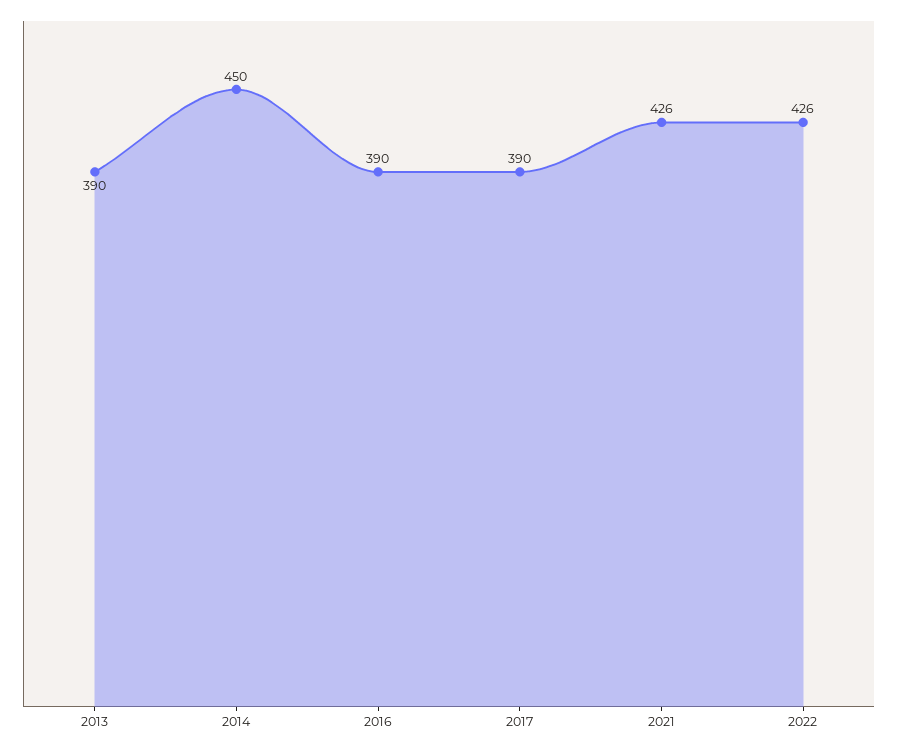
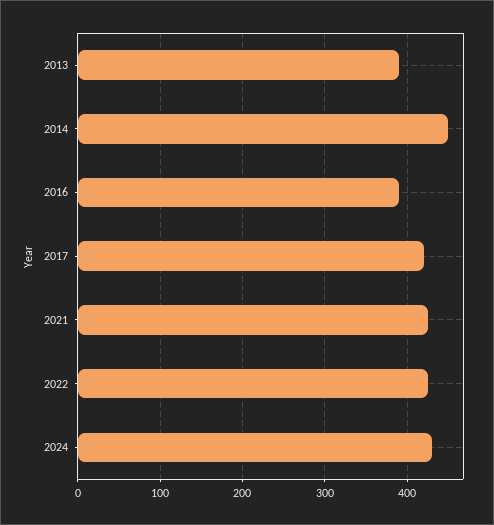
2017: 390 -> 420
2024: none -> 430

